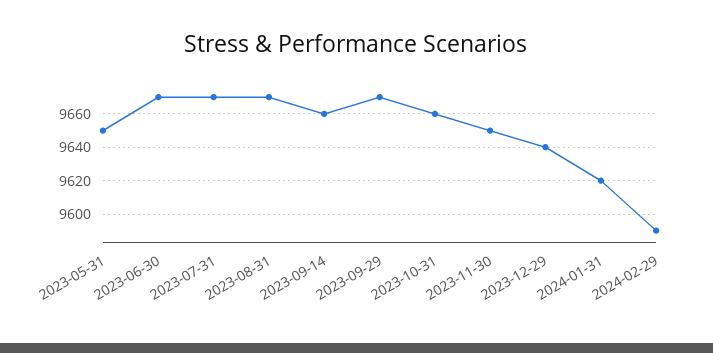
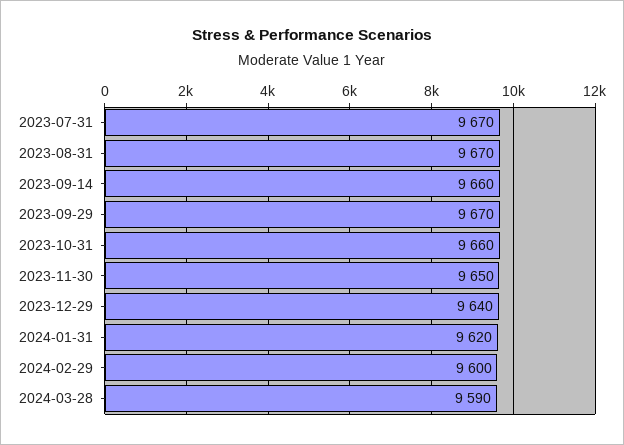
2023-05-31: 9650 -> none
2023-06-30: 9670 -> none
2024-02-29: 9590 -> 9600
2024-03-28: none -> 9590

